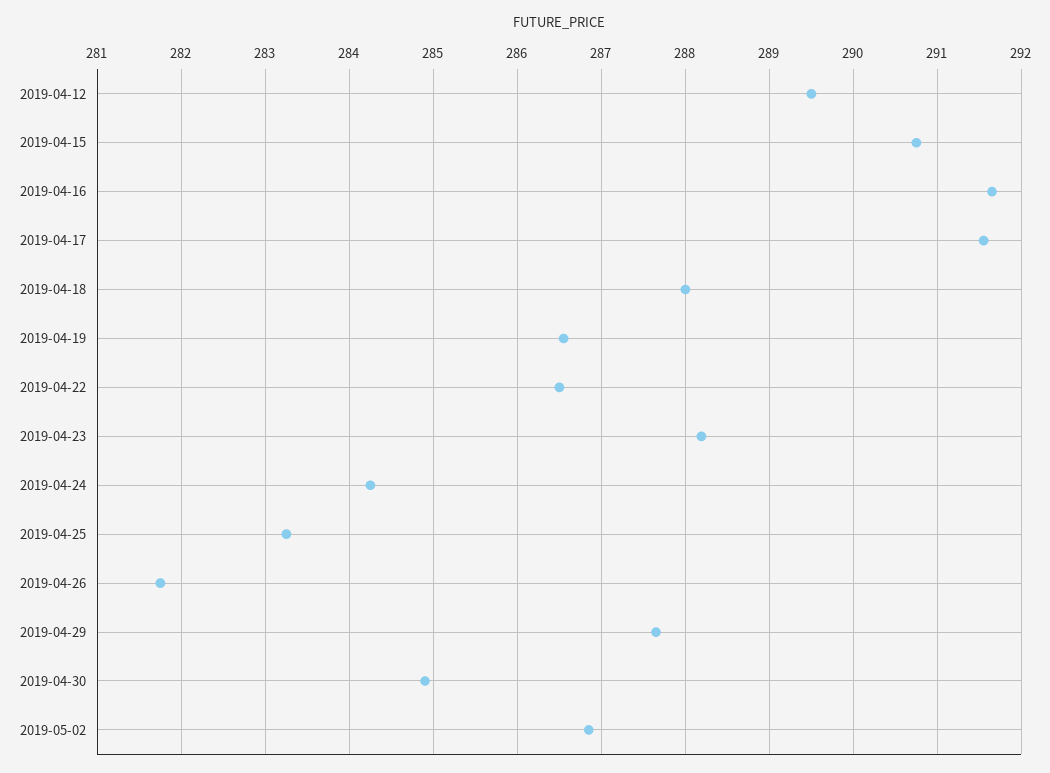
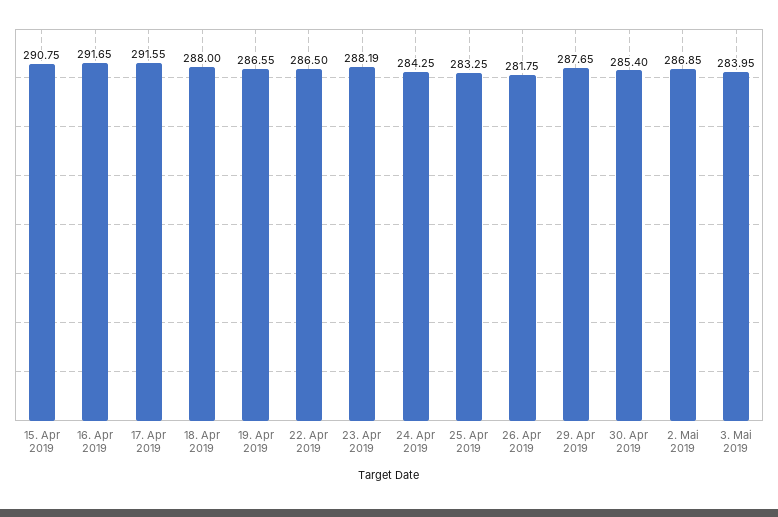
2019-04-12: 289.5 -> none
2019-04-30: 284.9 -> 285.4
3. Mai 2019: none -> 283.95

